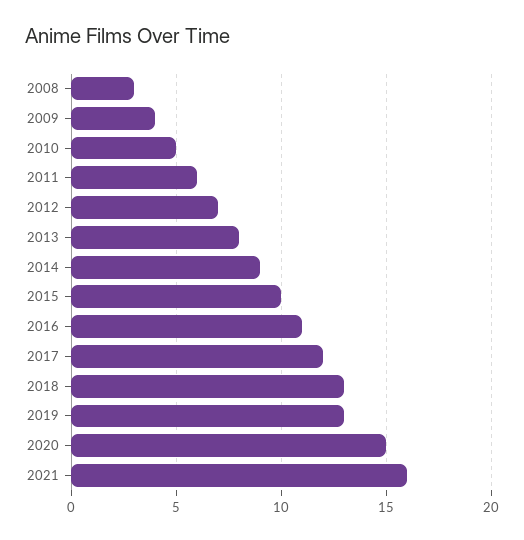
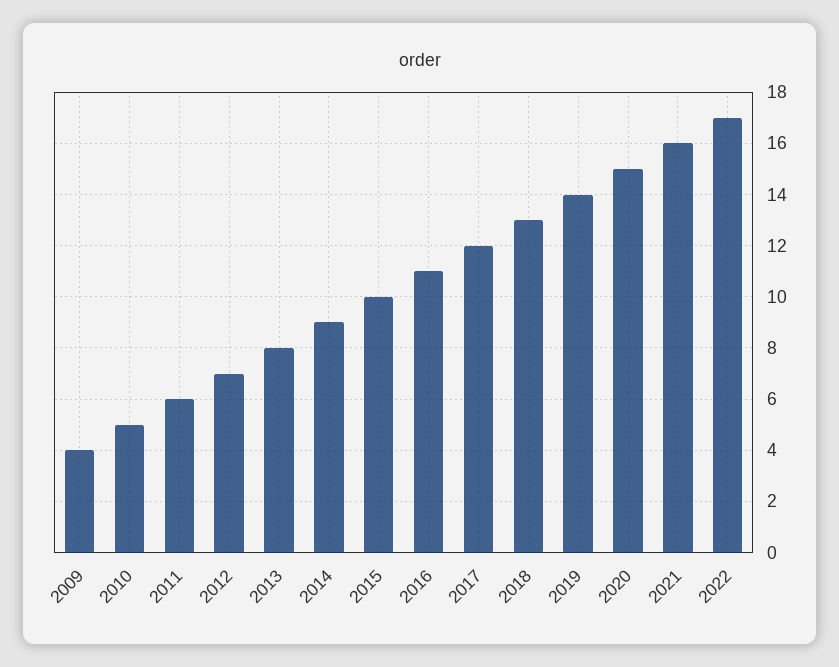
2008: 3 -> none
2019: 13 -> 14
2022: none -> 17

